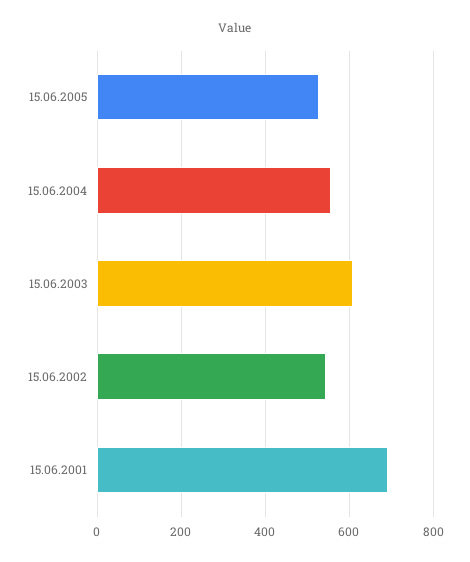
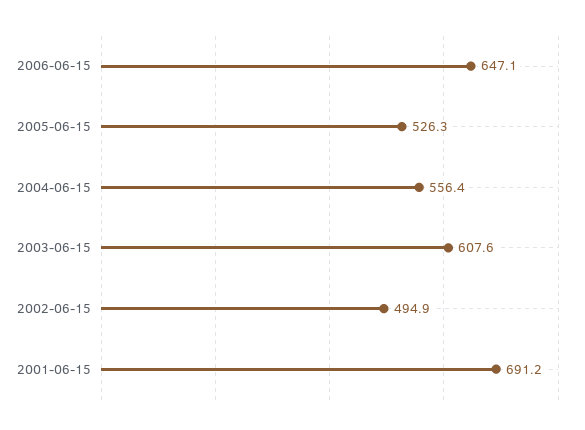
15.06.2002: 540 -> 494.9
2006-06-15: none -> 647.1

